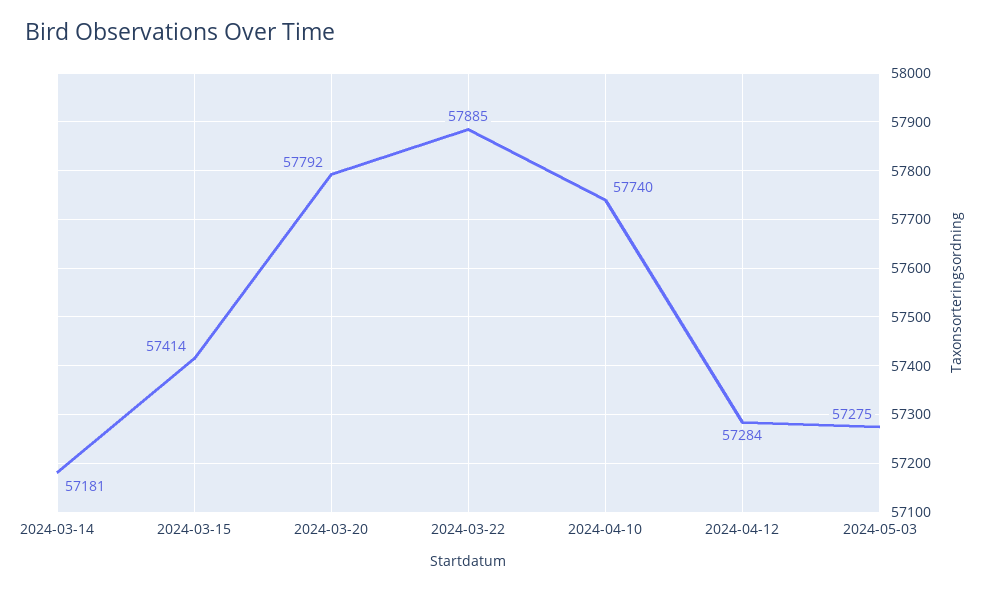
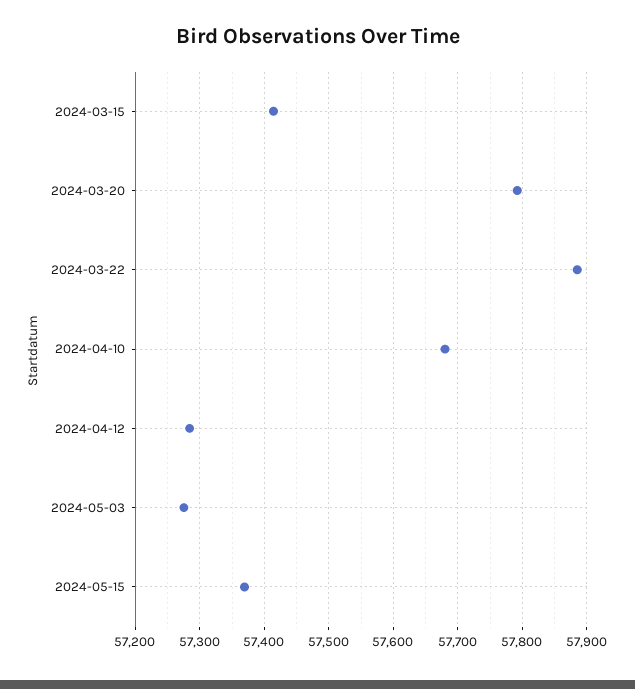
2024-03-14: 57181 -> none
2024-04-10: 57740 -> 57680
2024-05-15: none -> 57370

